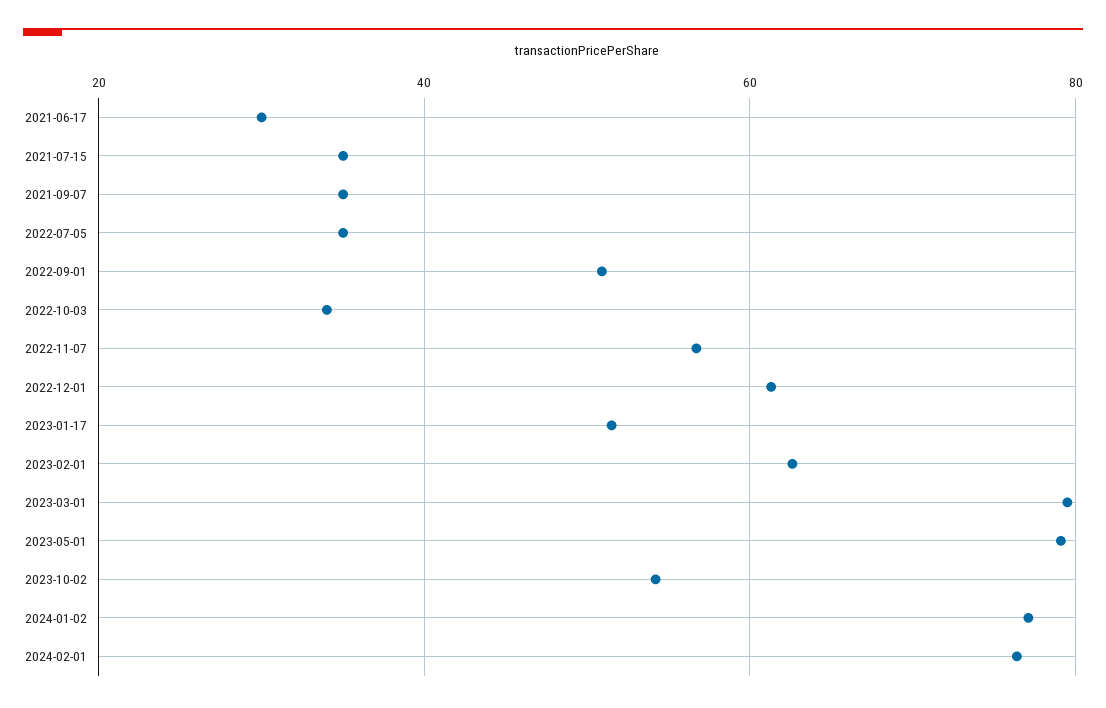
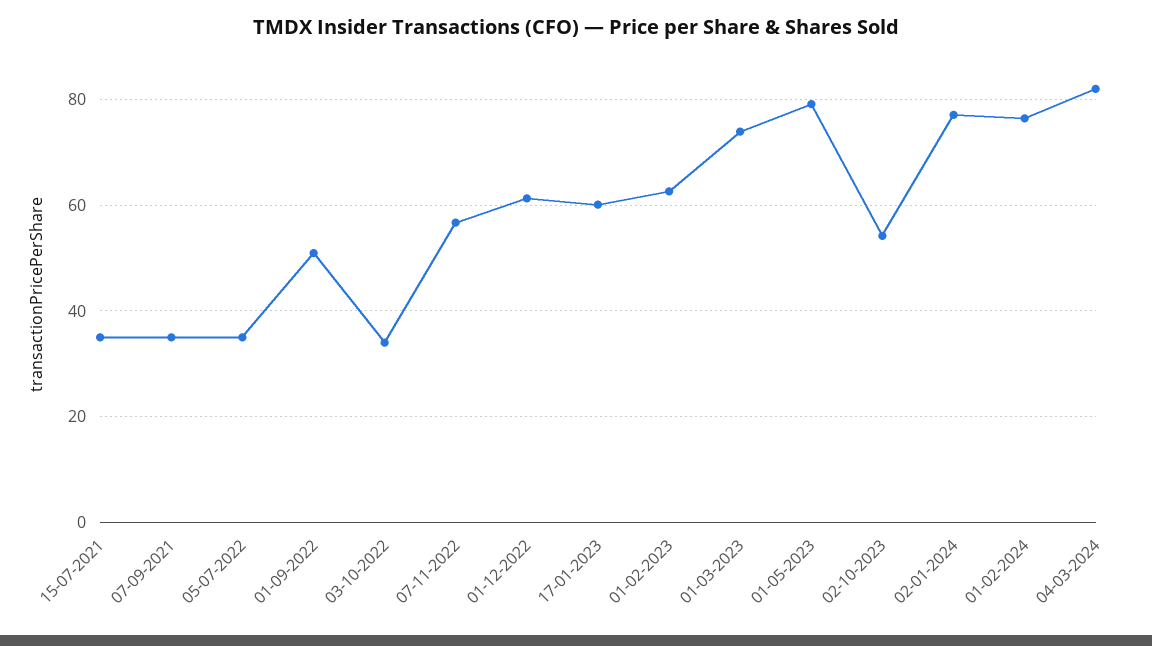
2021-06-17: 30 -> none
2023-01-17: 52 -> 60
2023-03-01: 80 -> 74
04-03-2024: none -> 82

